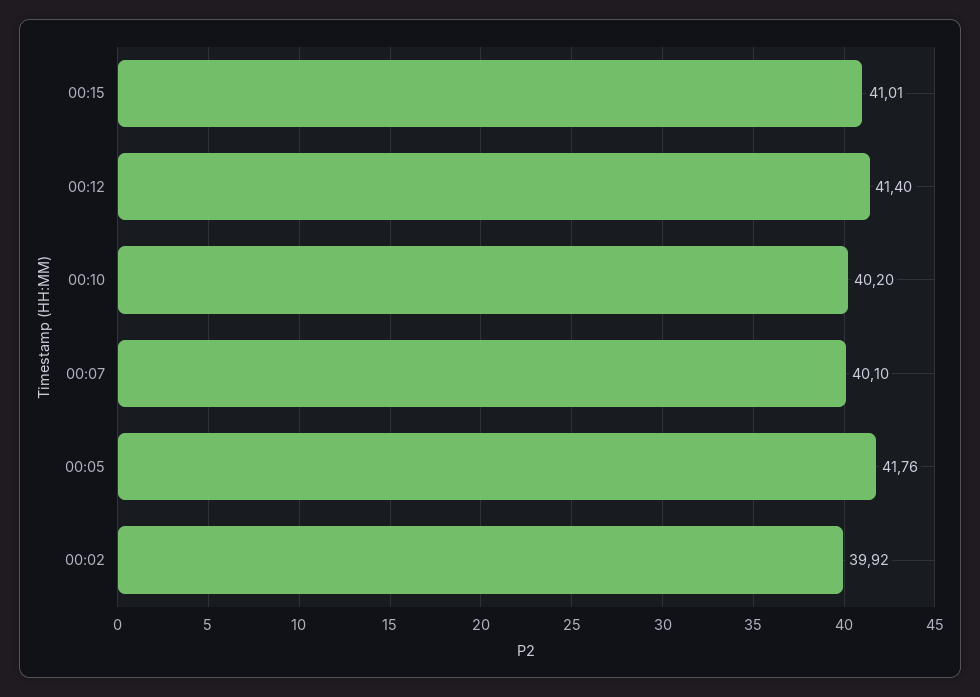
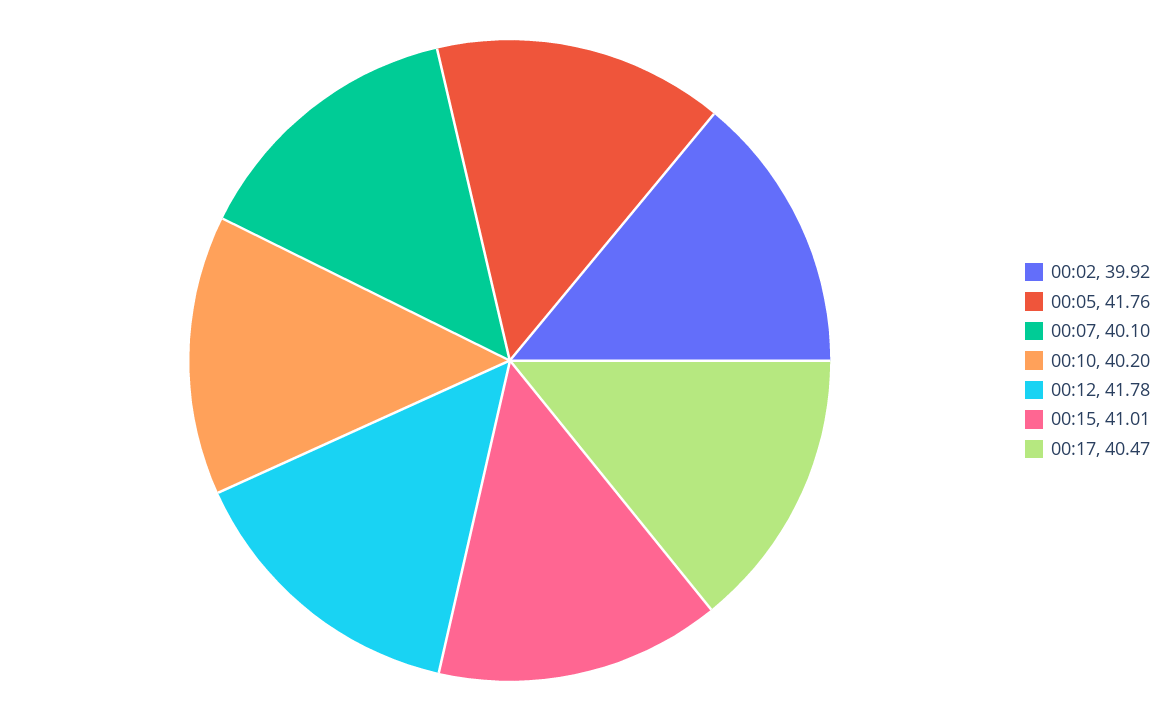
00:12: 41.4 -> 41.78
00:17: none -> 40.47

